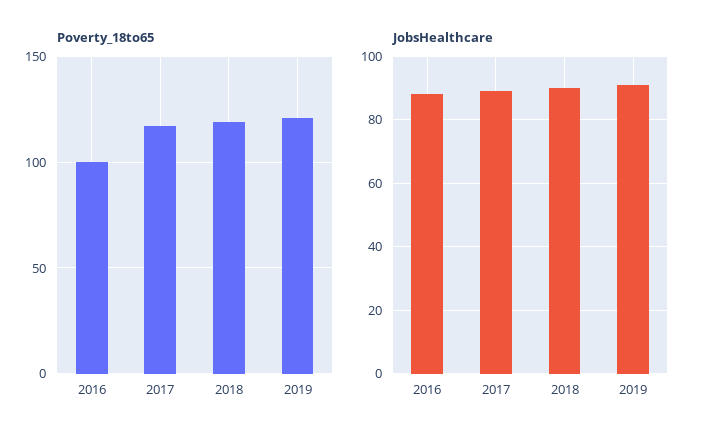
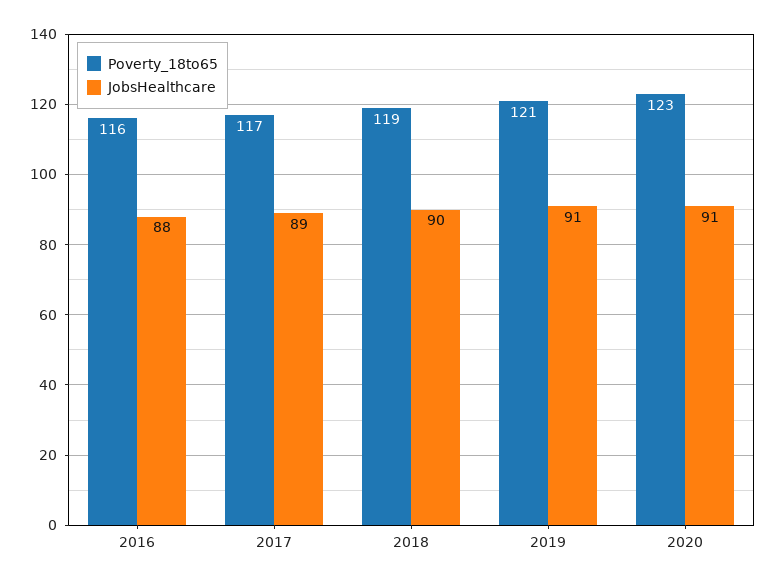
Poverty_18to65, 2016: 100 -> 116
Poverty_18to65, 2020: none -> 123
JobsHealthcare, 2020: none -> 91

